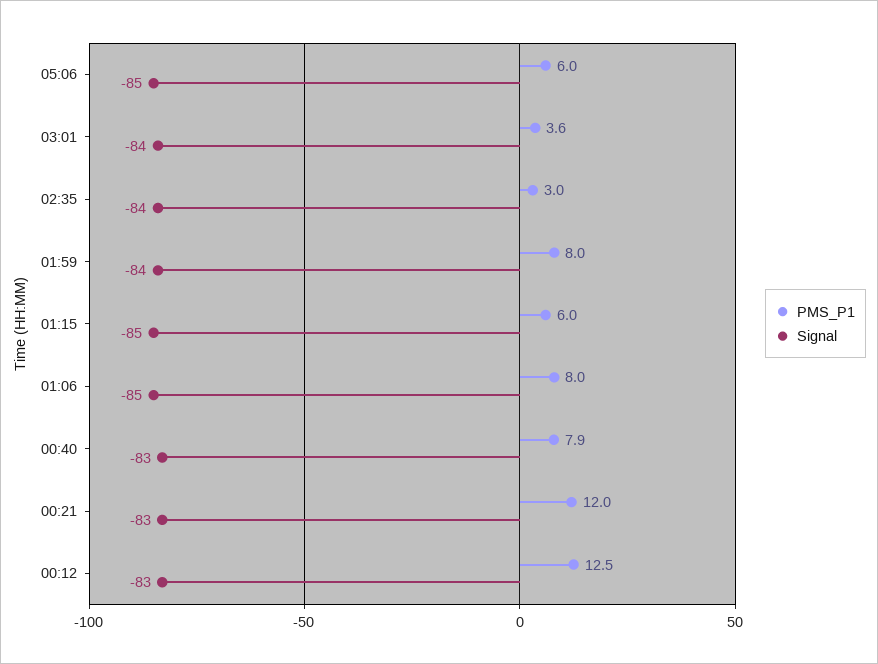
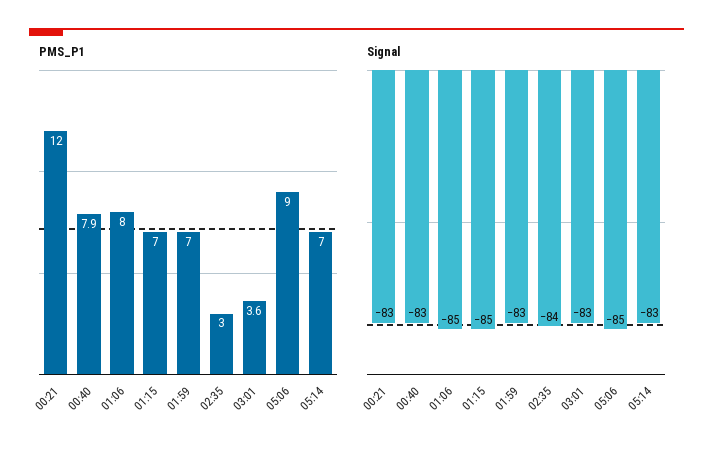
PMS_P1, 05:06: 6 -> 9
Signal, 03:01: -84 -> -83
PMS_P1, 01:59: 8 -> 7
Signal, 01:59: -84 -> -83
PMS_P1, 01:15: 6 -> 7
PMS_P1, 00:12: 12.5 -> none
Signal, 00:12: -83 -> none
PMS_P1, 05:14: none -> 7
Signal, 05:14: none -> -83

